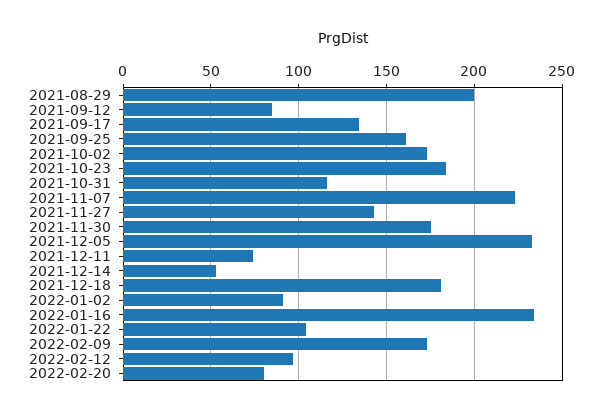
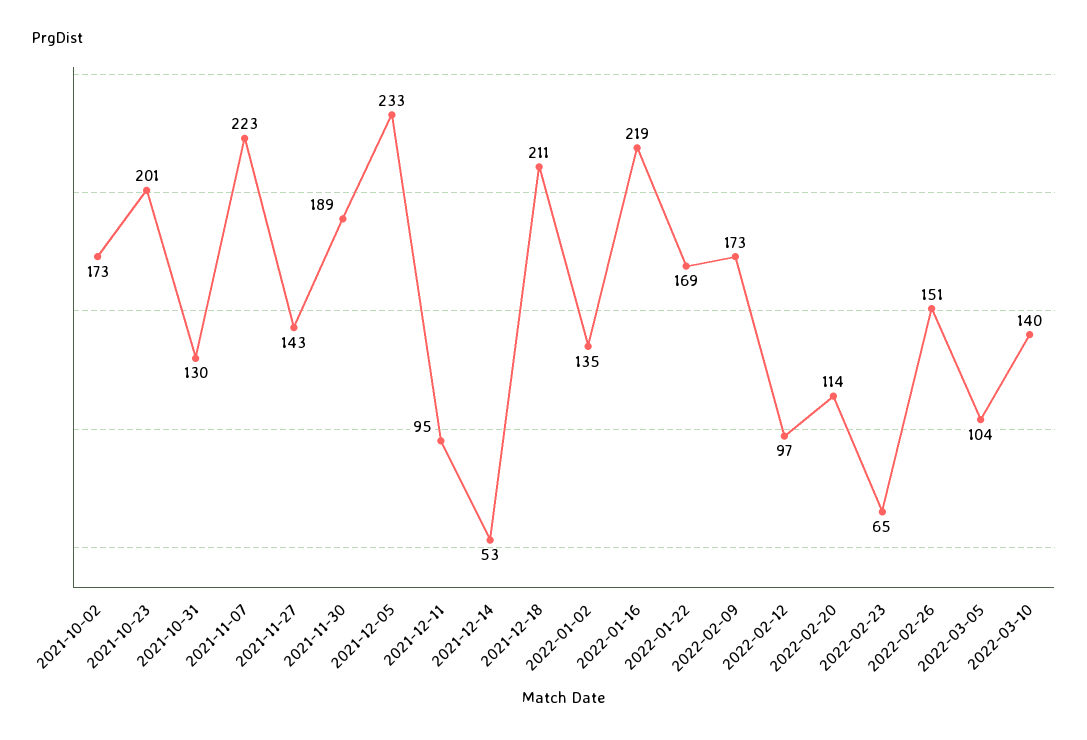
2021-08-29: 200 -> none
2021-09-12: 85 -> none
2021-09-17: 135 -> none
2021-09-25: 160 -> none
2021-10-23: 185 -> 201
2021-10-31: 115 -> 130
2021-11-30: 175 -> 189
2021-12-11: 75 -> 95
2021-12-18: 180 -> 211
2022-01-02: 90 -> 135
2022-01-16: 235 -> 219
2022-01-22: 105 -> 169
2022-02-20: 80 -> 114
2022-02-23: none -> 65
2022-02-26: none -> 151
2022-03-05: none -> 104
2022-03-10: none -> 140

